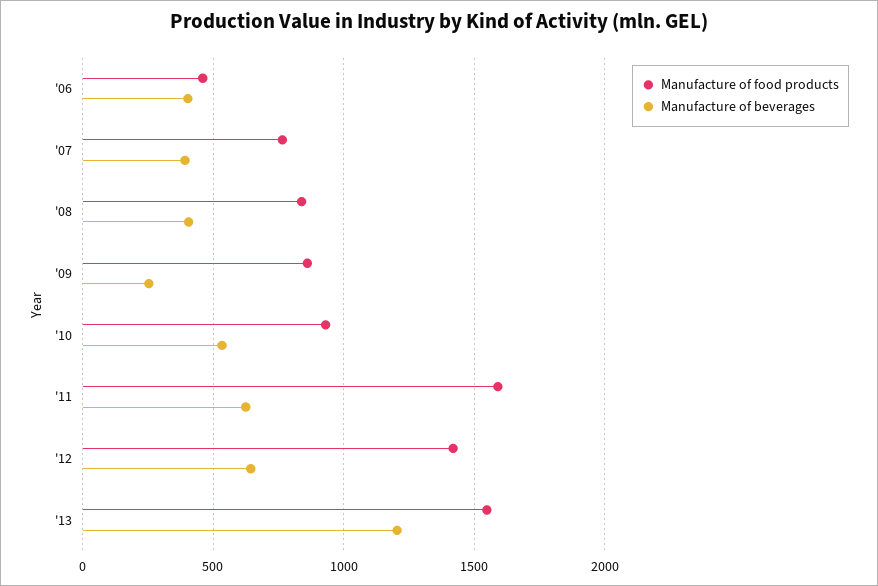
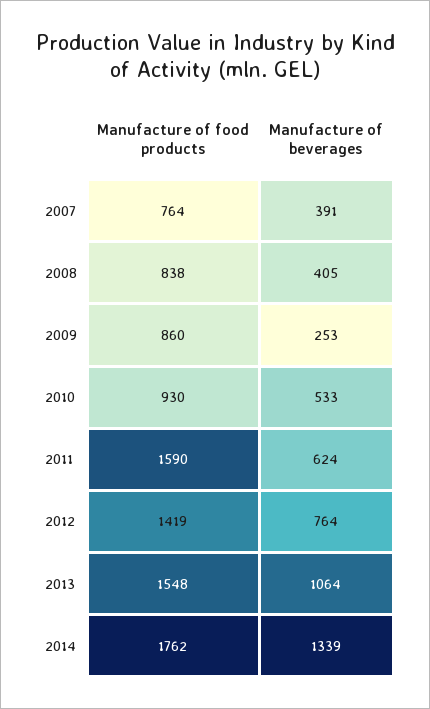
Manufacture of food products, '06: 450 -> none
Manufacture of beverages, '06: 400 -> none
Manufacture of beverages, '12: 650 -> 764
Manufacture of beverages, '13: 1200 -> 1064
Manufacture of food products, 2014: none -> 1762
Manufacture of beverages, 2014: none -> 1339

